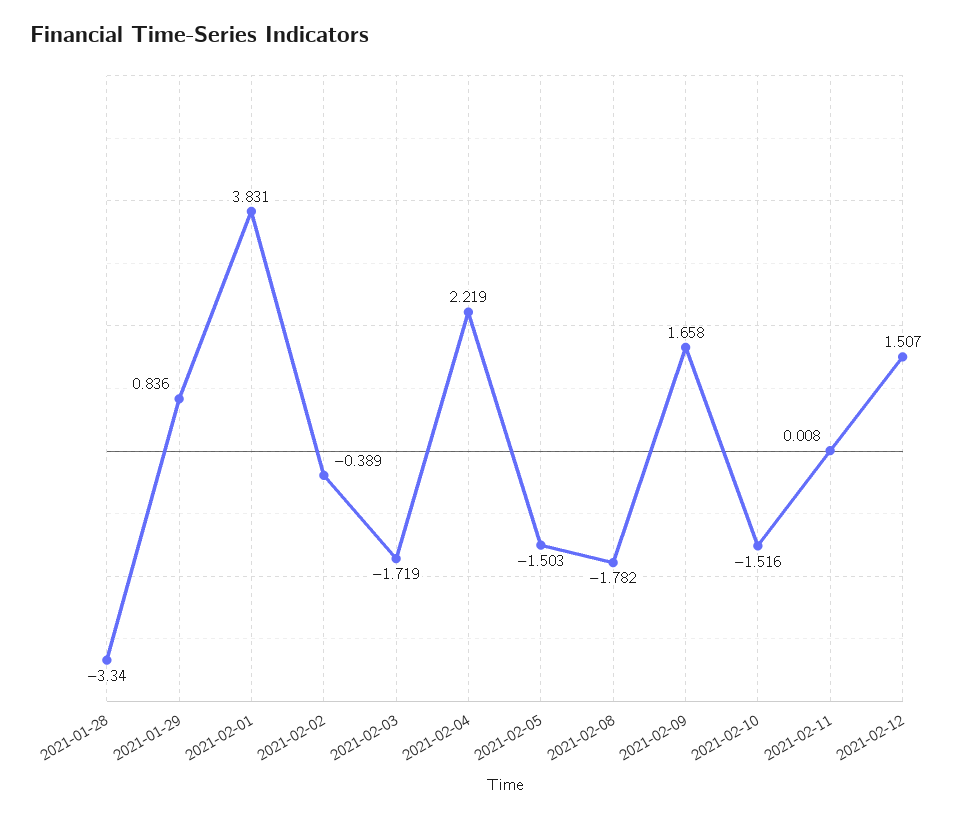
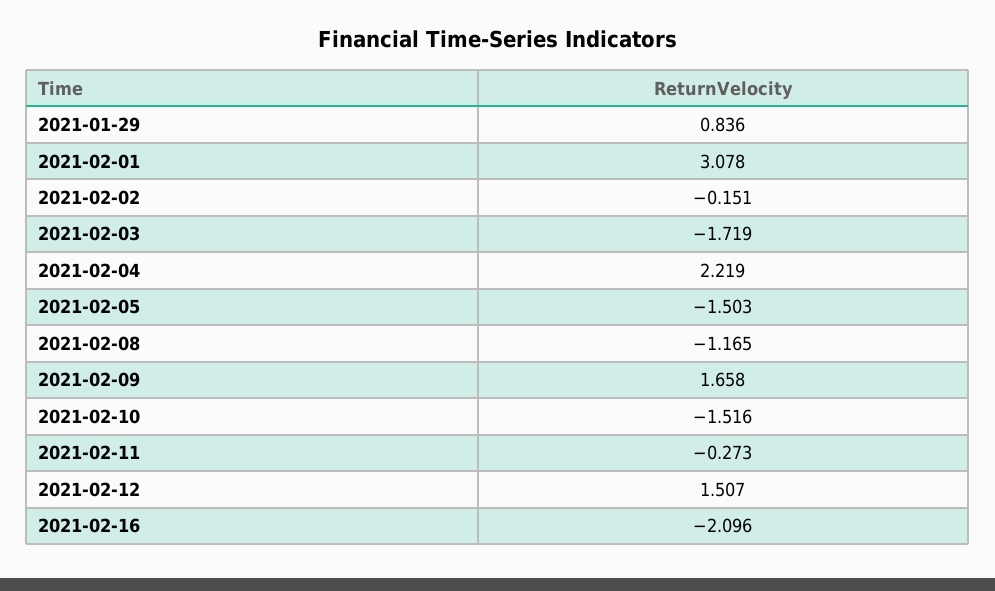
2021-01-28: -3.34 -> none
2021-02-01: 3.831 -> 3.078
2021-02-02: -0.389 -> -0.151
2021-02-08: -1.782 -> -1.165
2021-02-11: 0.008 -> -0.273
2021-02-16: none -> -2.096

